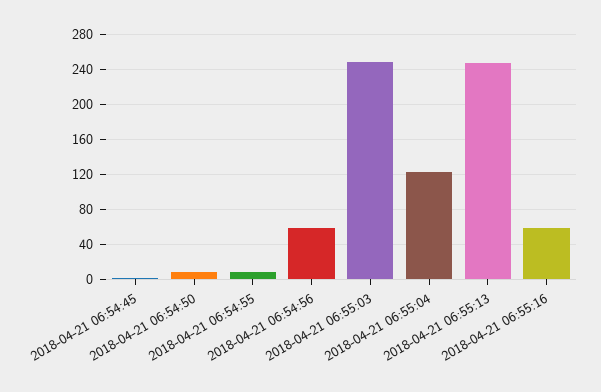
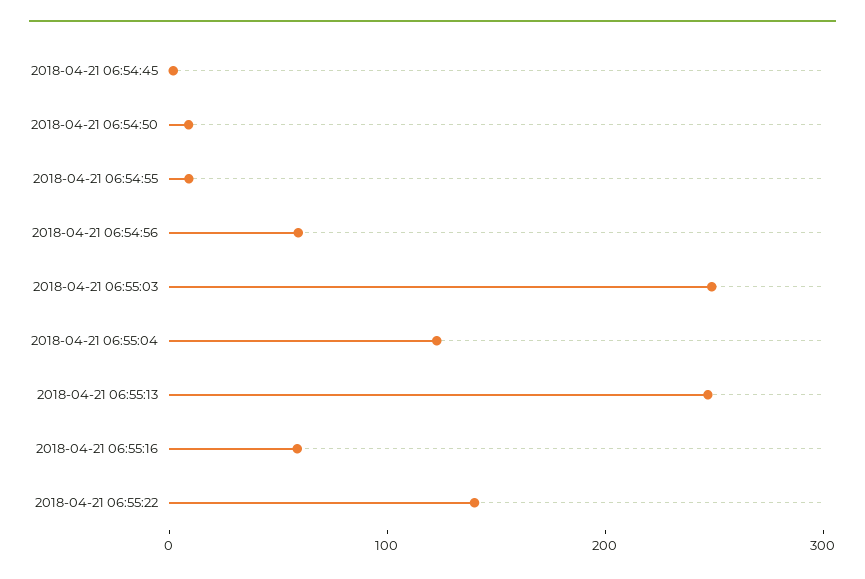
2018-04-21 06:55:22: none -> 140

